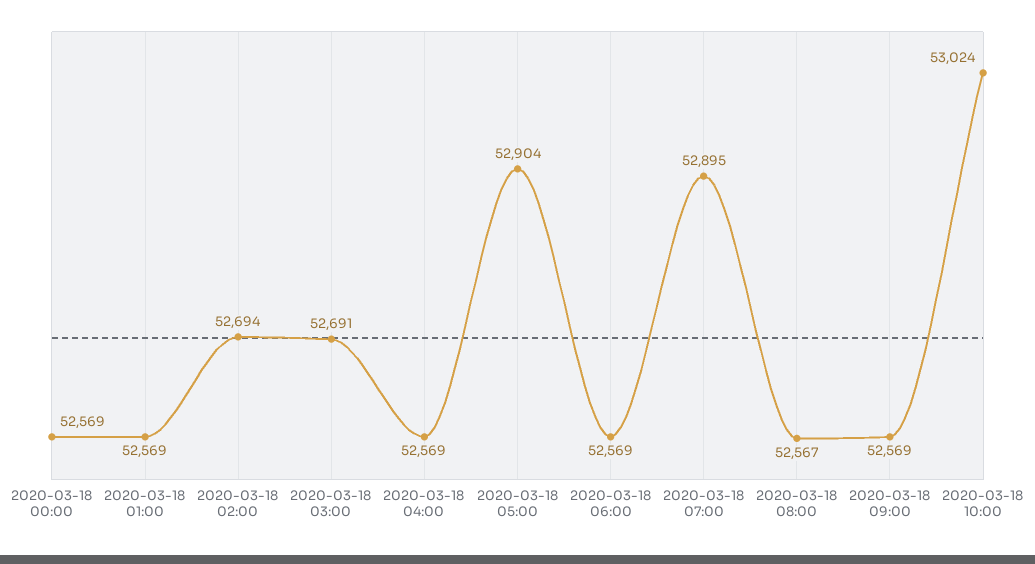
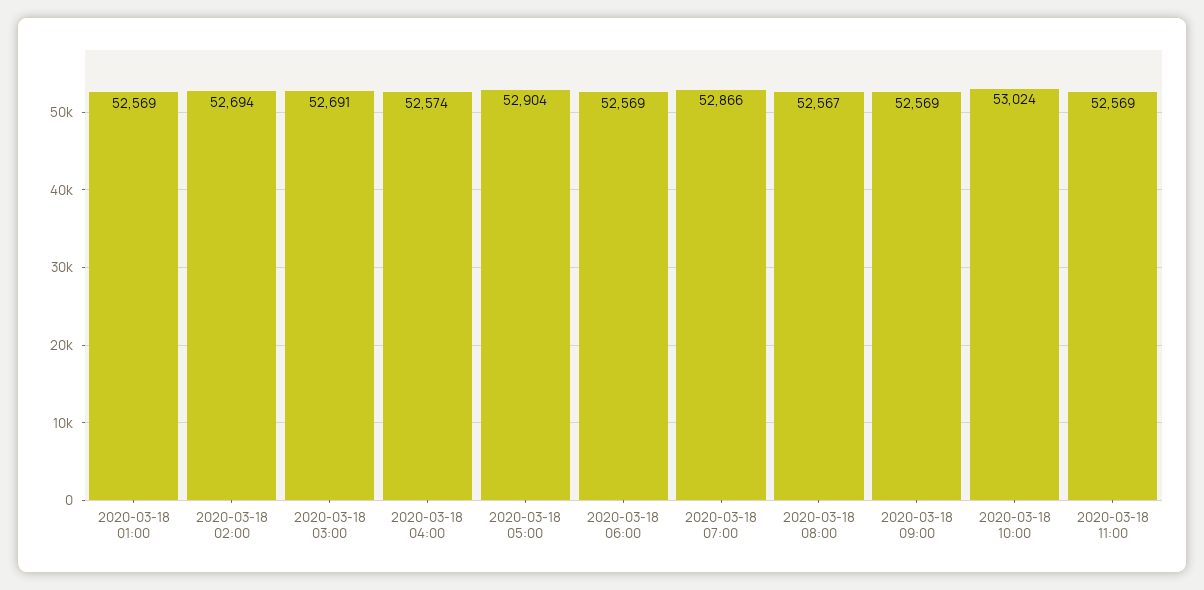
2020-03-18 00:00: 52569 -> none
2020-03-18 04:00: 52569 -> 52574
2020-03-18 07:00: 52895 -> 52866
2020-03-18 11:00: none -> 52569

